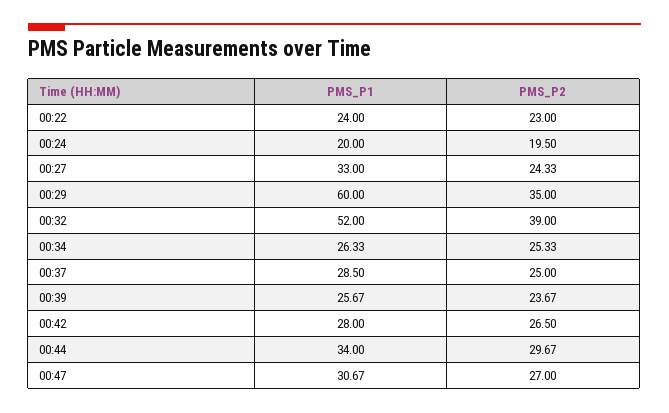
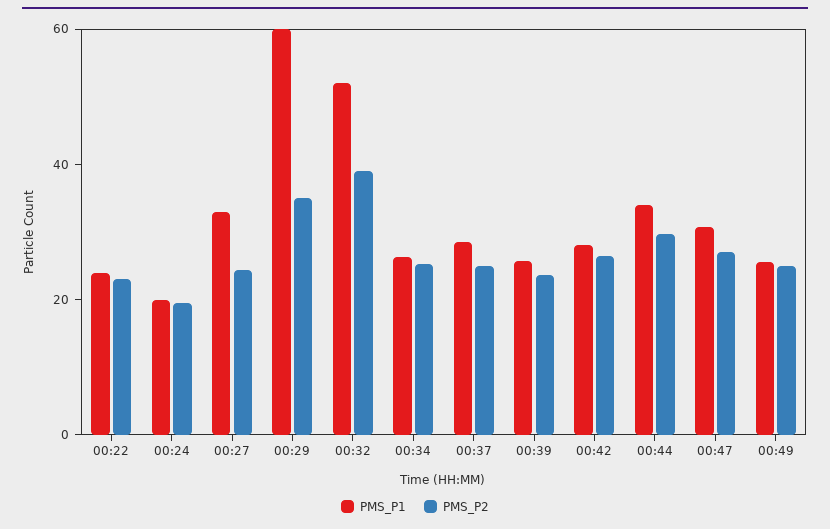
PMS_P1, 00:49: none -> 25
PMS_P2, 00:49: none -> 25

